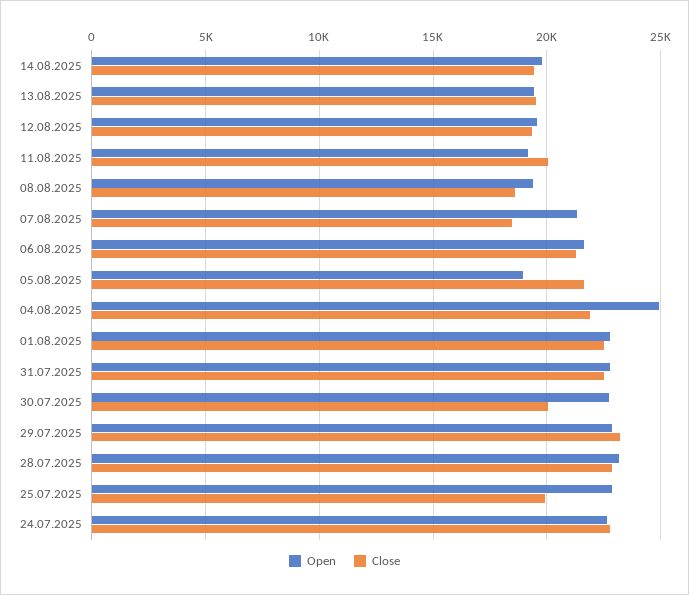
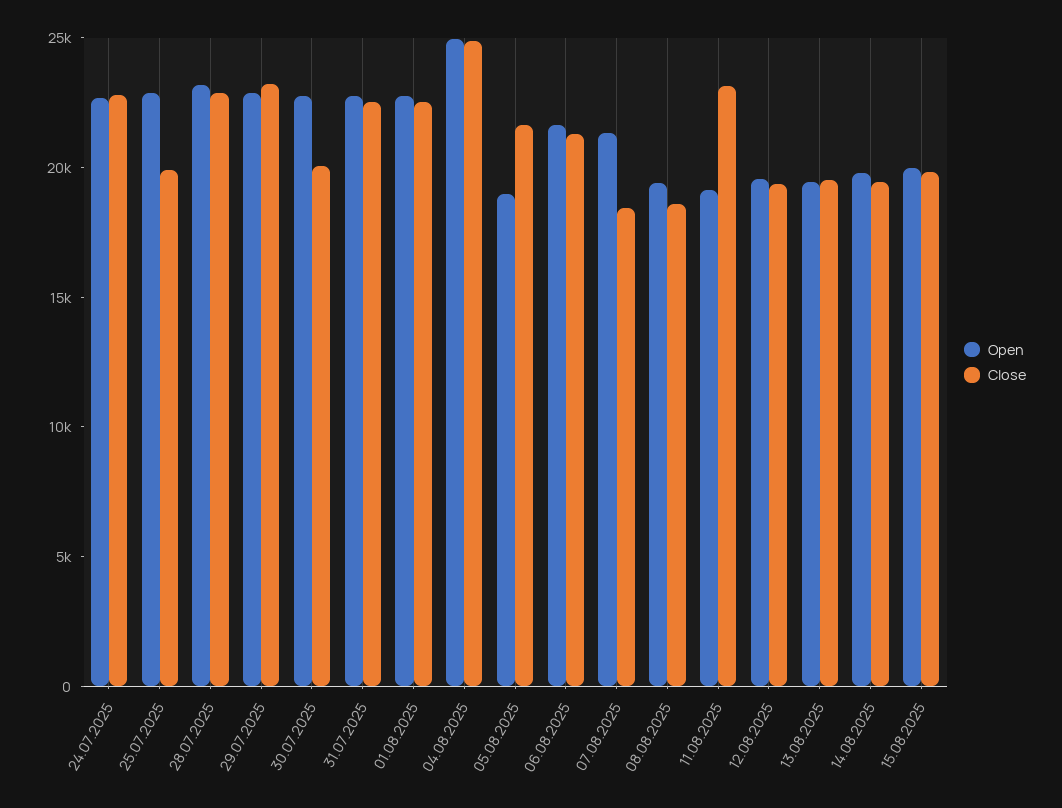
Close, 11.08.2025: 20000 -> 23000
Close, 04.08.2025: 22000 -> 25000
Open, 15.08.2025: none -> 20000
Close, 15.08.2025: none -> 20000

